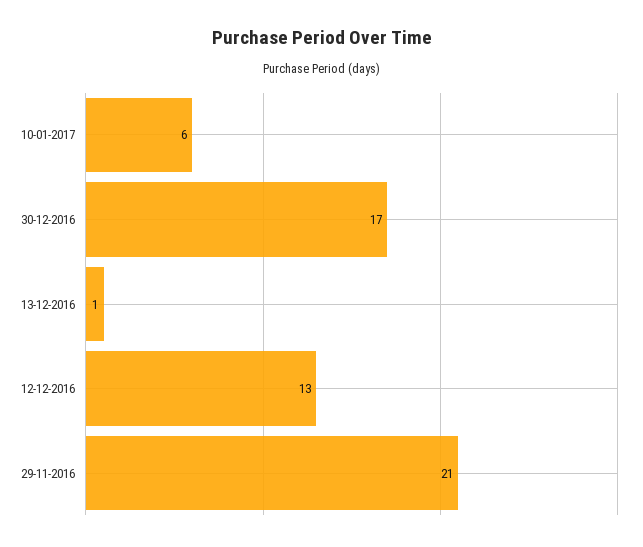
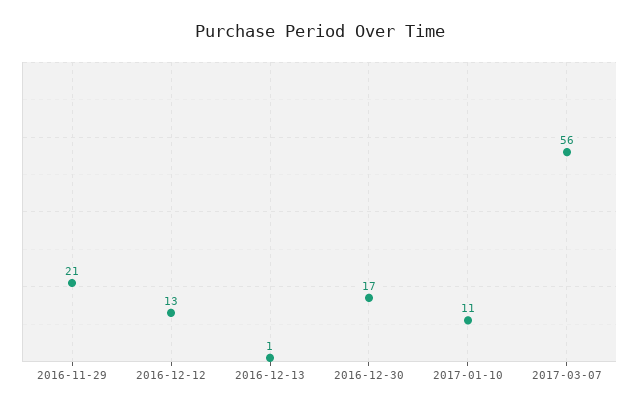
10-01-2017: 6 -> 11
2017-03-07: none -> 56

